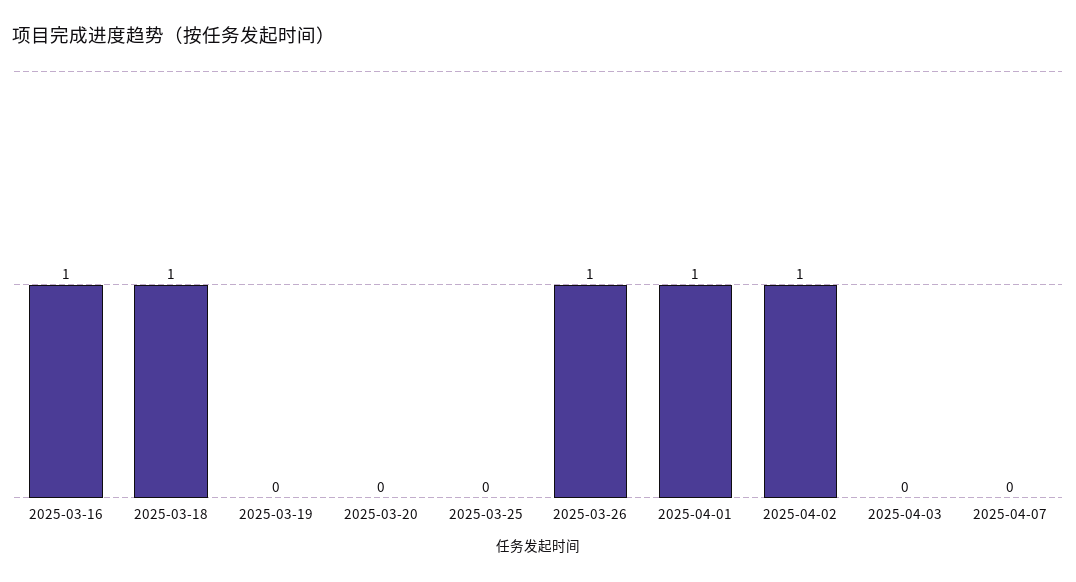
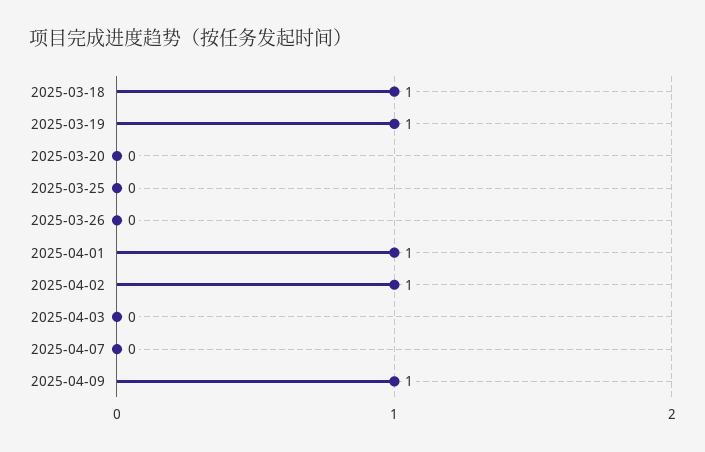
2025-03-16: 1 -> none
2025-03-19: 0 -> 1
2025-03-26: 1 -> 0
2025-04-09: none -> 1

